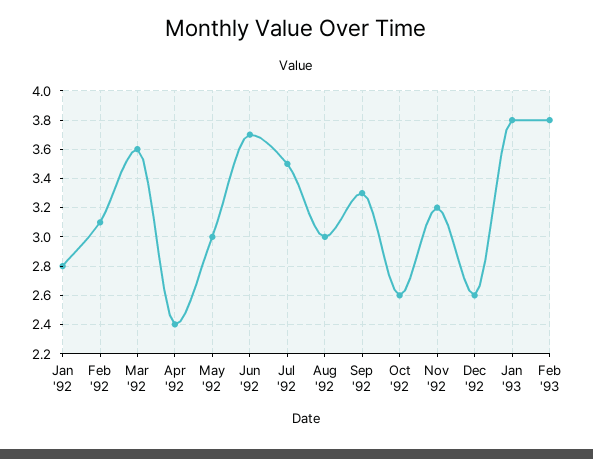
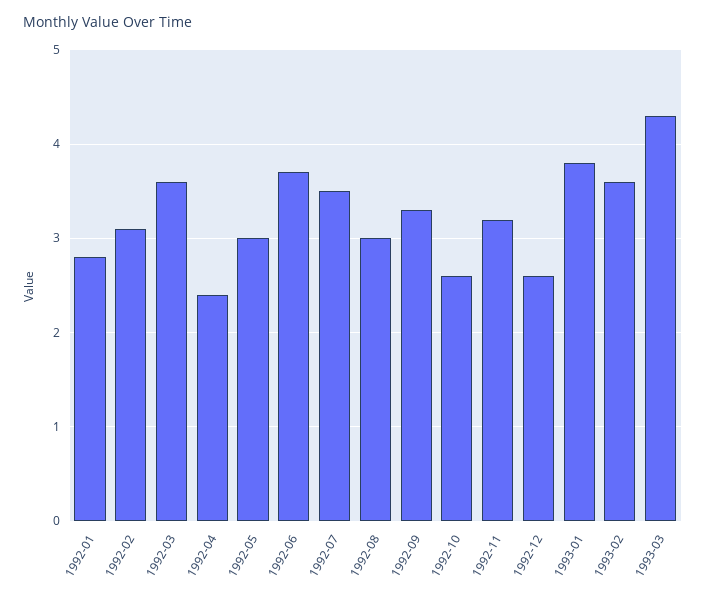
Feb '93: 3.8 -> 3.6
1993-03: none -> 4.3

